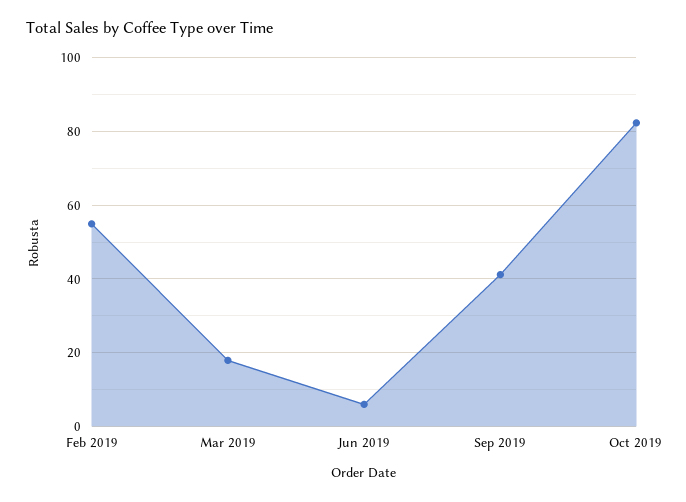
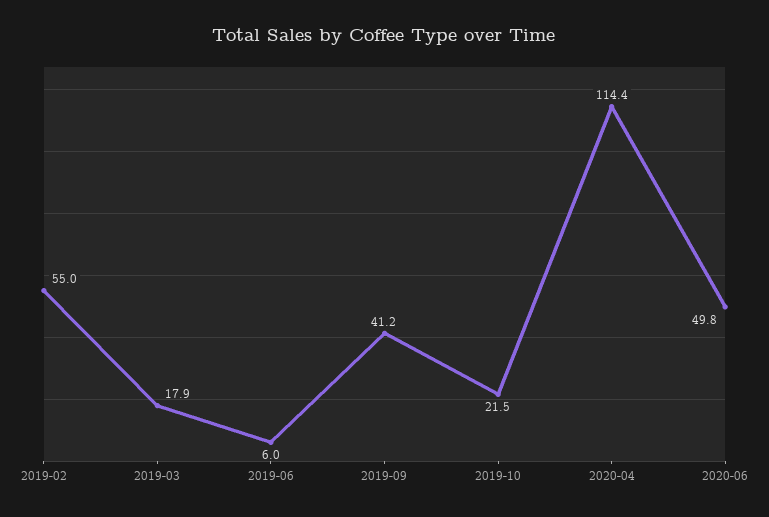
Oct 2019: 82 -> 21.5
2020-04: none -> 114.4
2020-06: none -> 49.8

